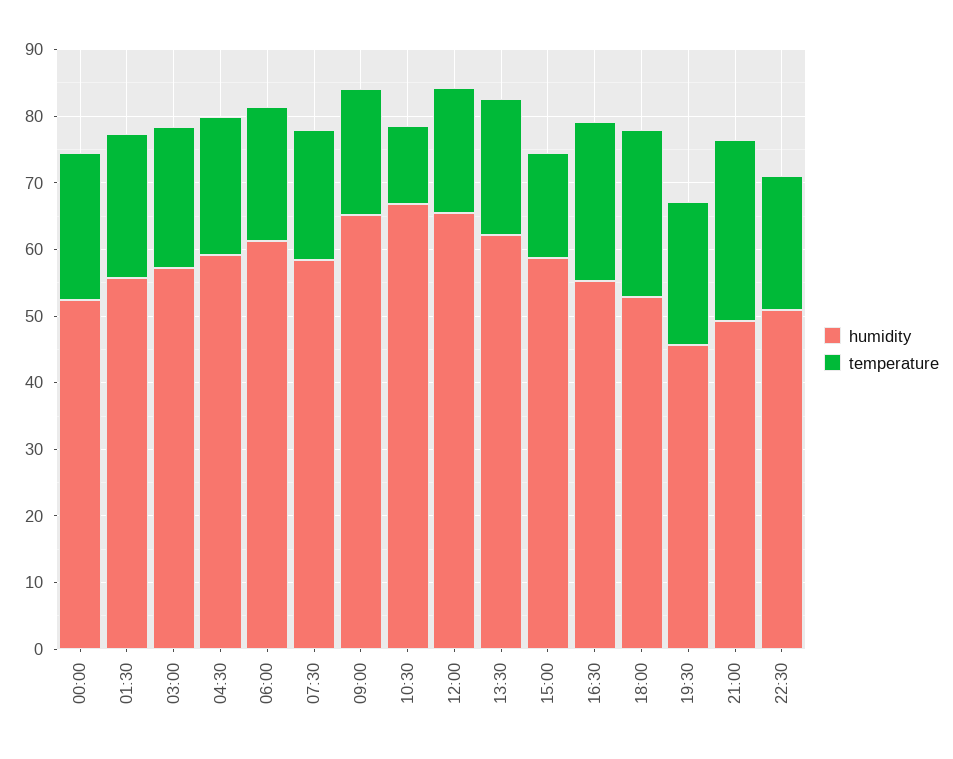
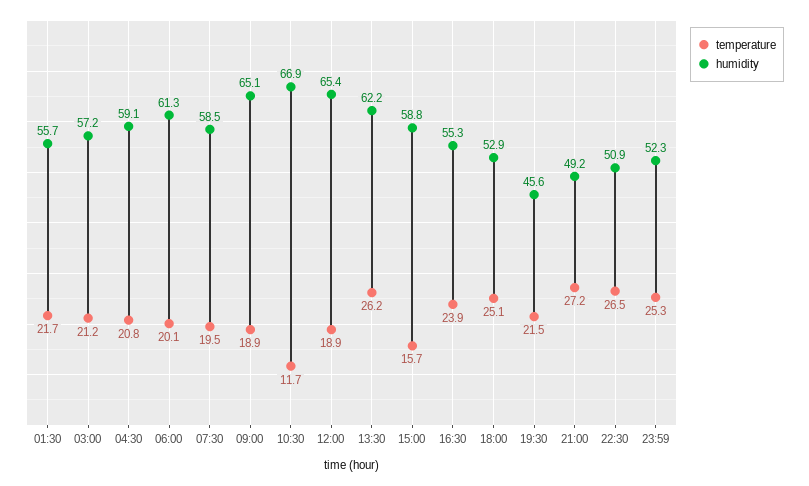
humidity, 00:00: 52 -> none
temperature, 00:00: 22 -> none
temperature, 13:30: 20 -> 26.2
temperature, 22:30: 20 -> 26.5
temperature, 23:59: none -> 25.3
humidity, 23:59: none -> 52.3

